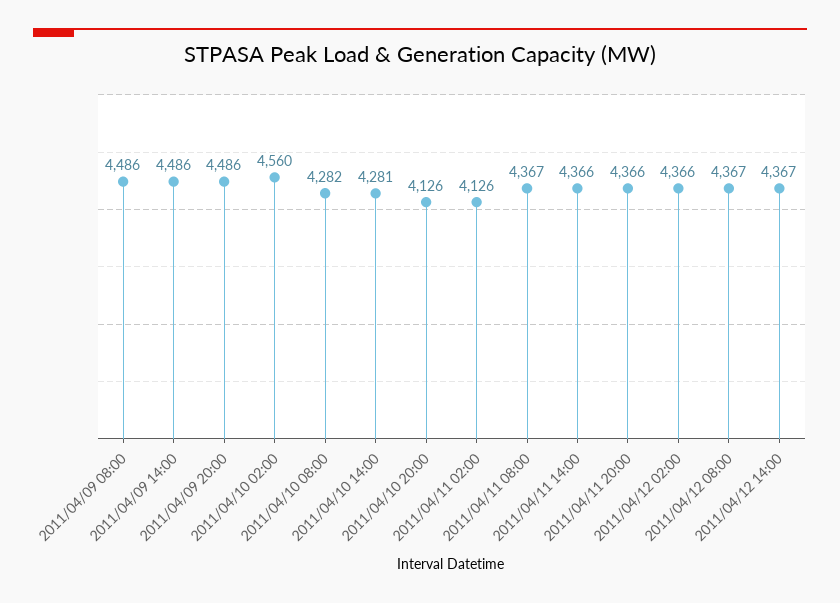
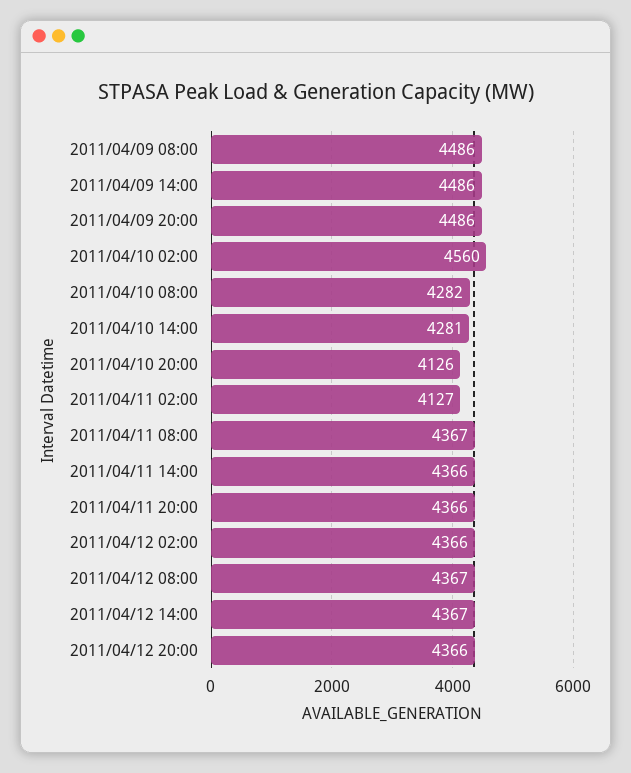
2011/04/11 02:00: 4126 -> 4127
2011/04/12 20:00: none -> 4366

